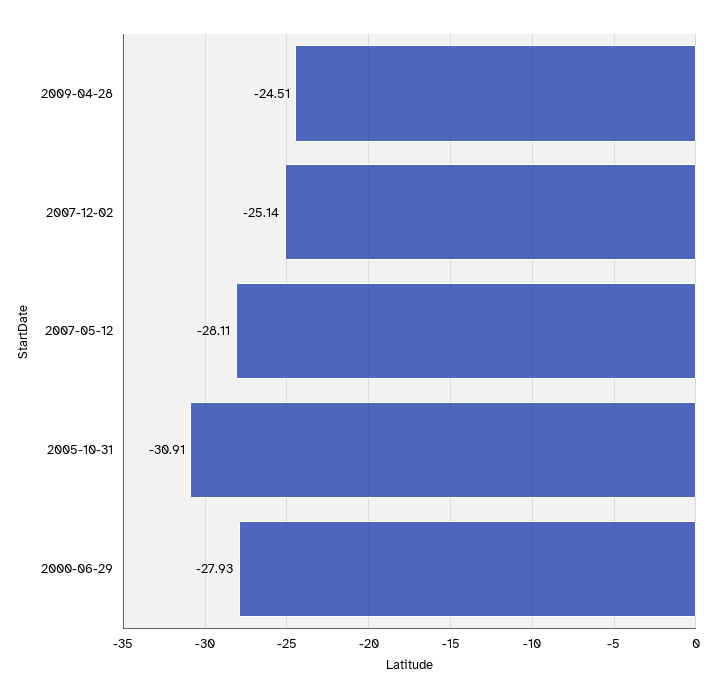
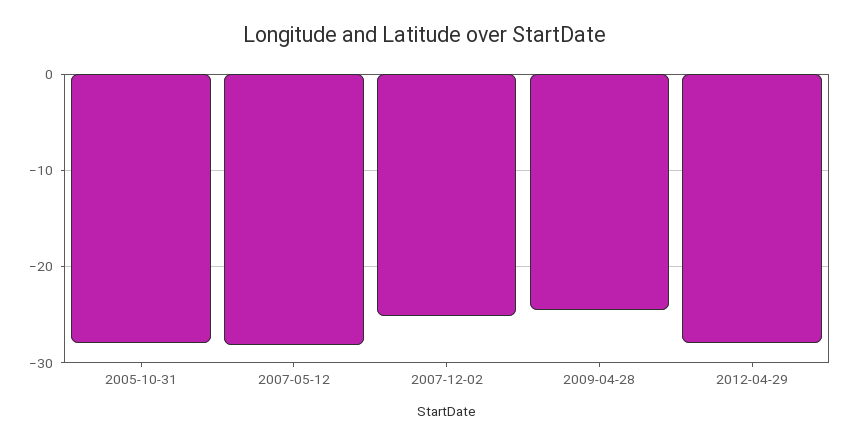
2005-10-31: -30.91 -> -28
2000-06-29: -27.93 -> none
2012-04-29: none -> -28

